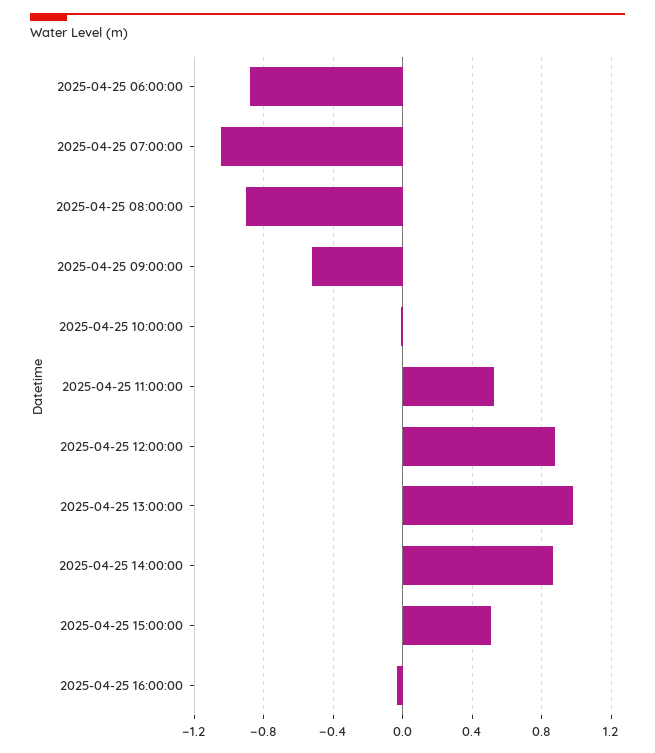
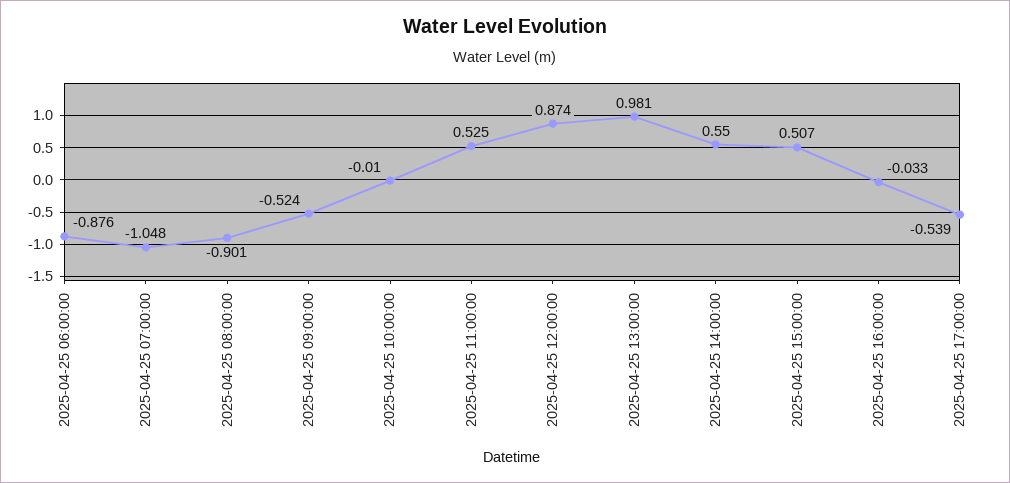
2025-04-25 14:00:00: 0.85 -> 0.55
2025-04-25 17:00:00: none -> -0.539

